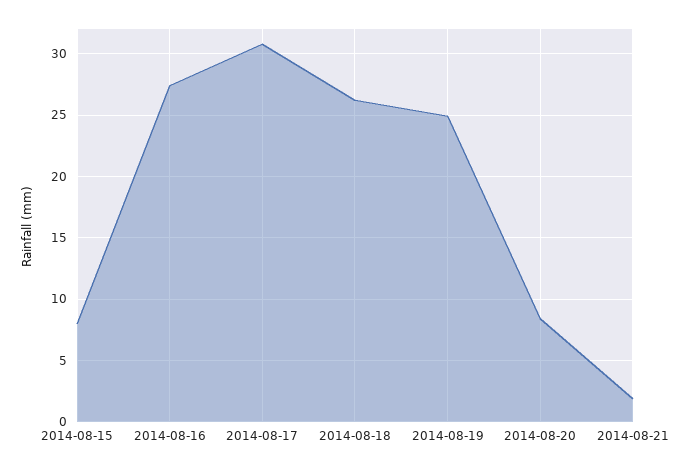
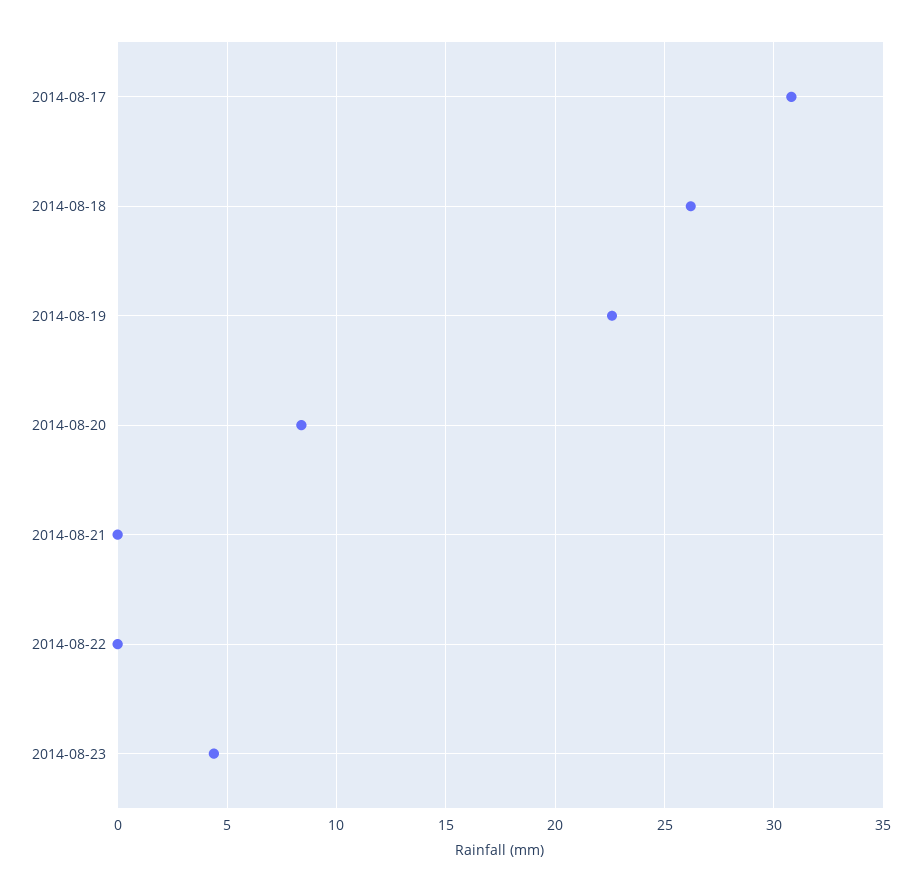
2014-08-15: 8 -> none
2014-08-16: 27.5 -> none
2014-08-19: 25 -> 22.5
2014-08-21: 2 -> 0
2014-08-22: none -> 0
2014-08-23: none -> 4.5

